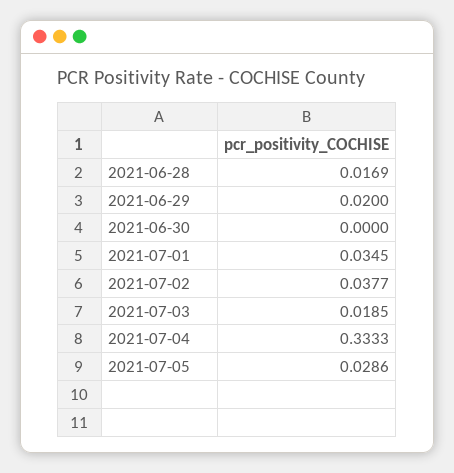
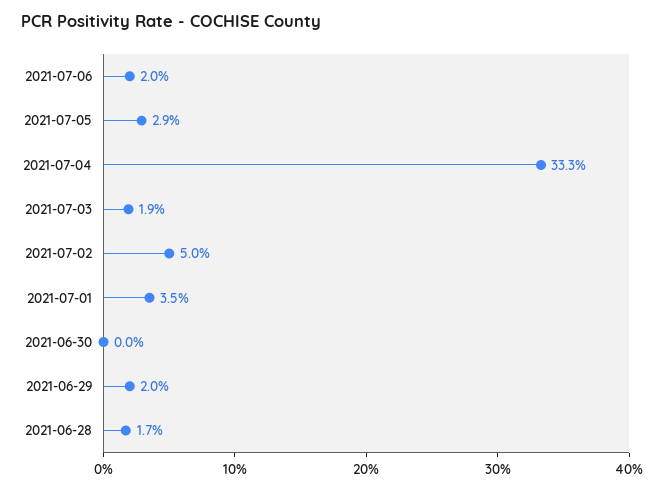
2021-07-02: 0.0377 -> 0.05
2021-07-06: none -> 0.02

